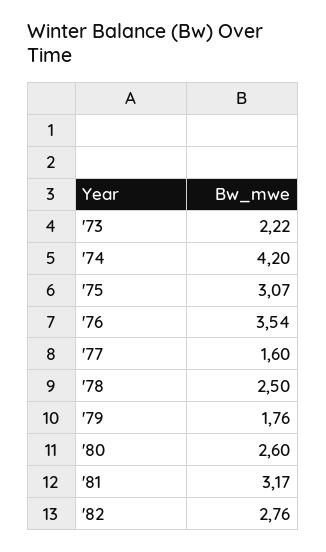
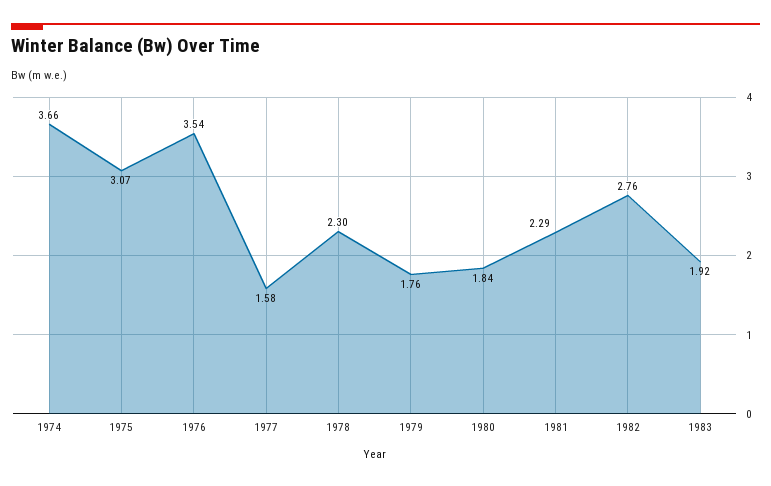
'73: 2.22 -> none
'74: 4.2 -> 3.66
'77: 1.6 -> 1.58
'78: 2.5 -> 2.3
'80: 2.6 -> 1.84
'81: 3.17 -> 2.29
1983: none -> 1.92

